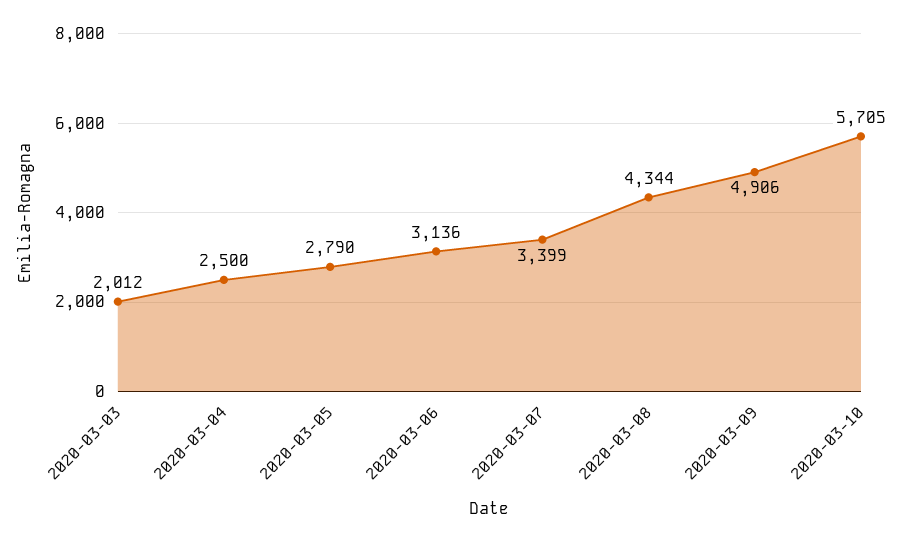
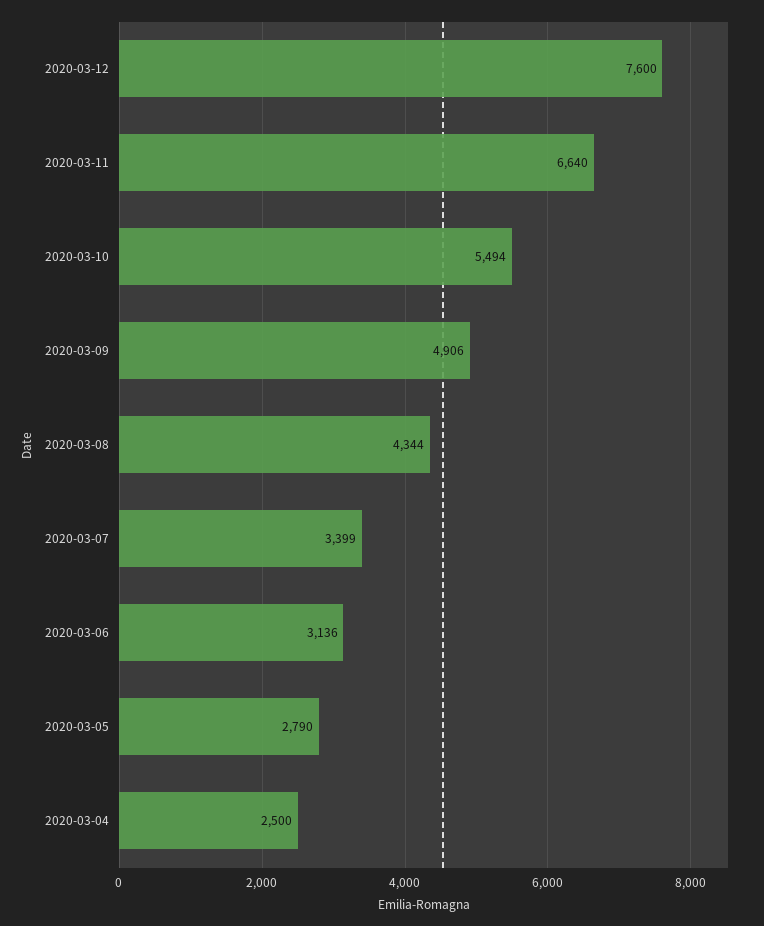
2020-03-03: 2012 -> none
2020-03-10: 5705 -> 5494
2020-03-12: none -> 7600
2020-03-11: none -> 6640

